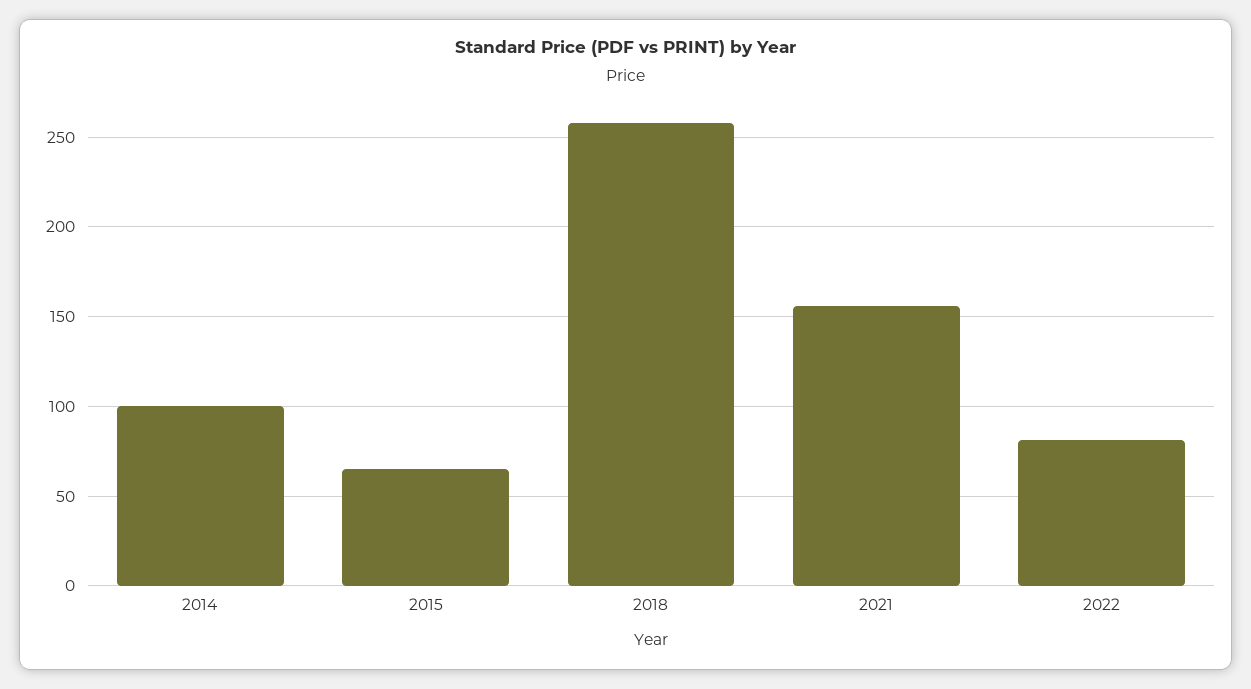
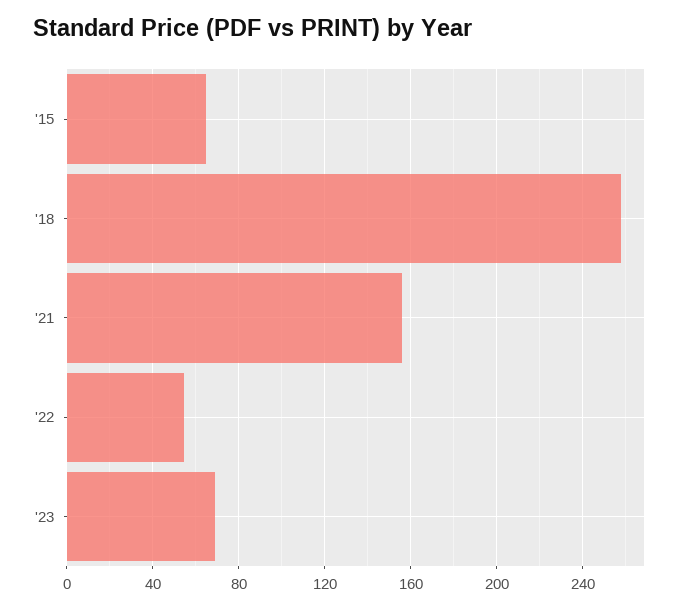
2014: 100 -> none
2022: 80 -> 55
'23: none -> 70

